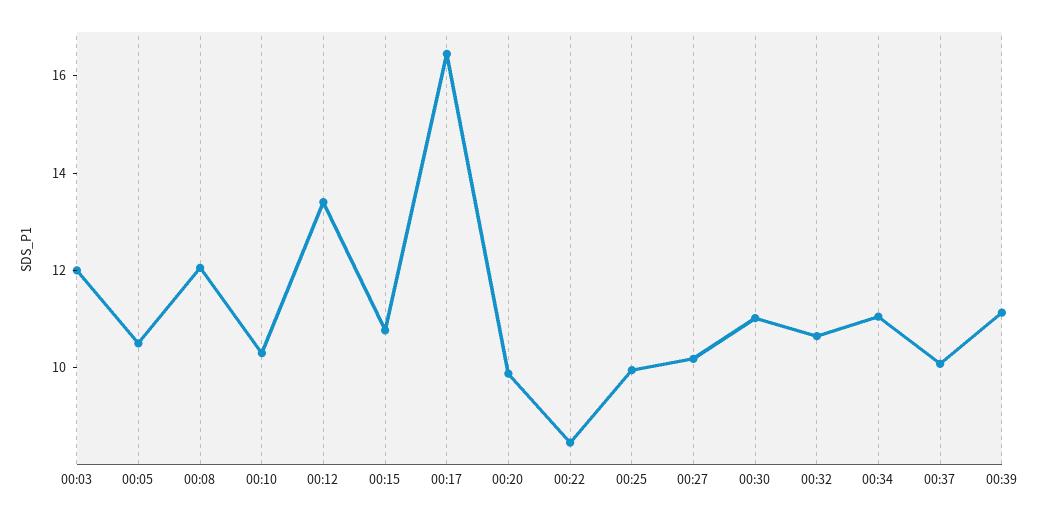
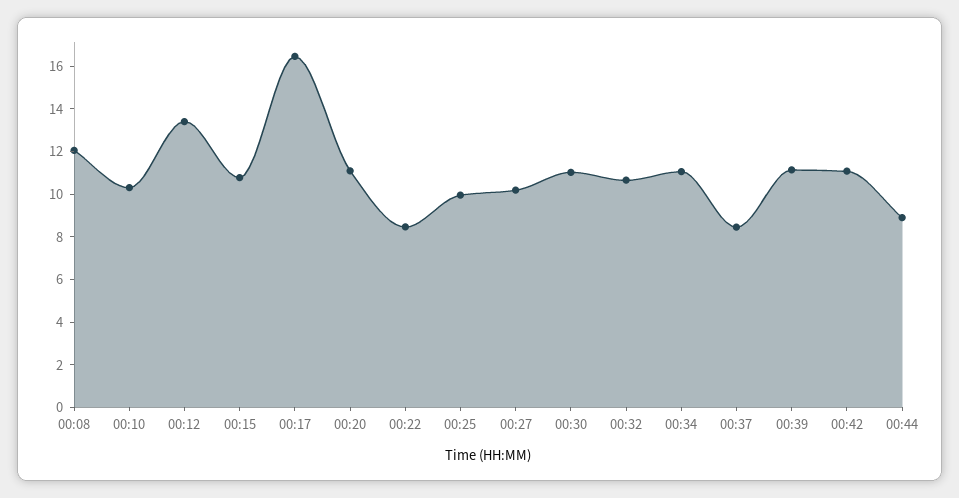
00:03: 12 -> none
00:05: 10.5 -> none
00:20: 10 -> 11
00:37: 10 -> 8.5
00:42: none -> 11
00:44: none -> 9

